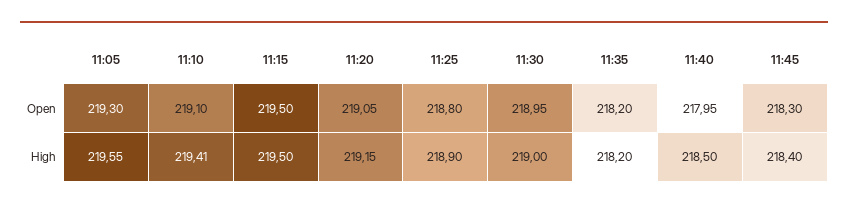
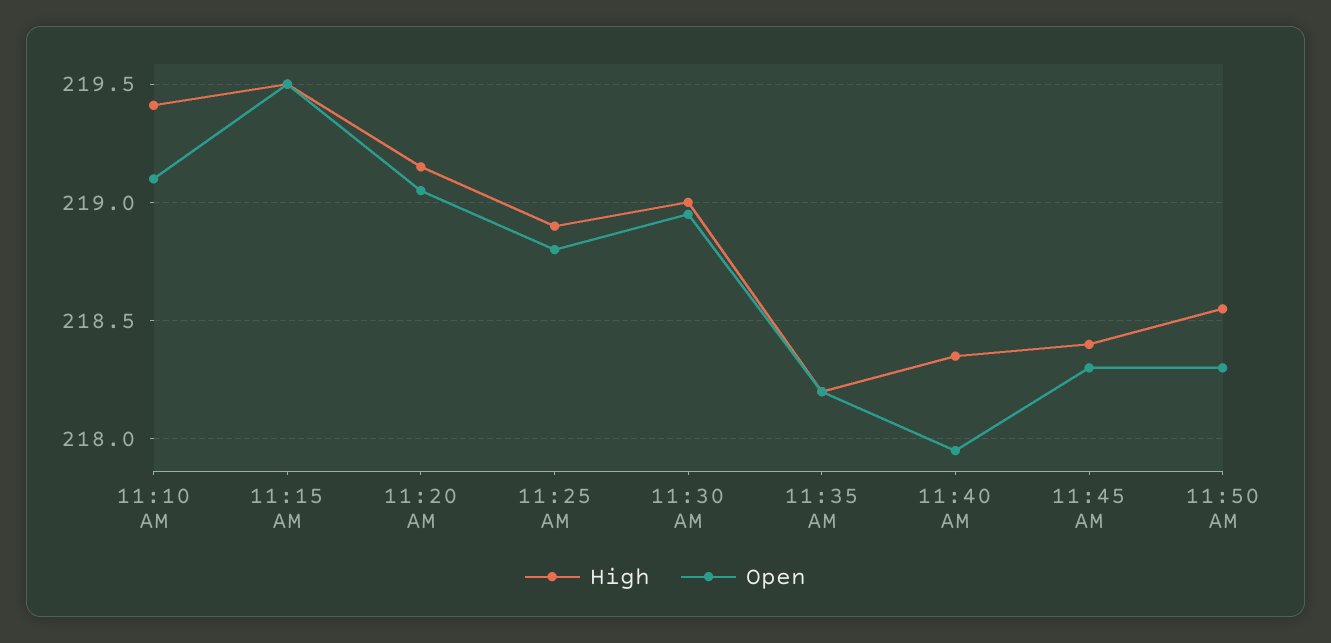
Open, 11:05: 219.3 -> none
High, 11:05: 219.55 -> none
High, 11:40: 218.5 -> 218.35
High, 11:50 AM: none -> 218.55
Open, 11:50 AM: none -> 218.3

